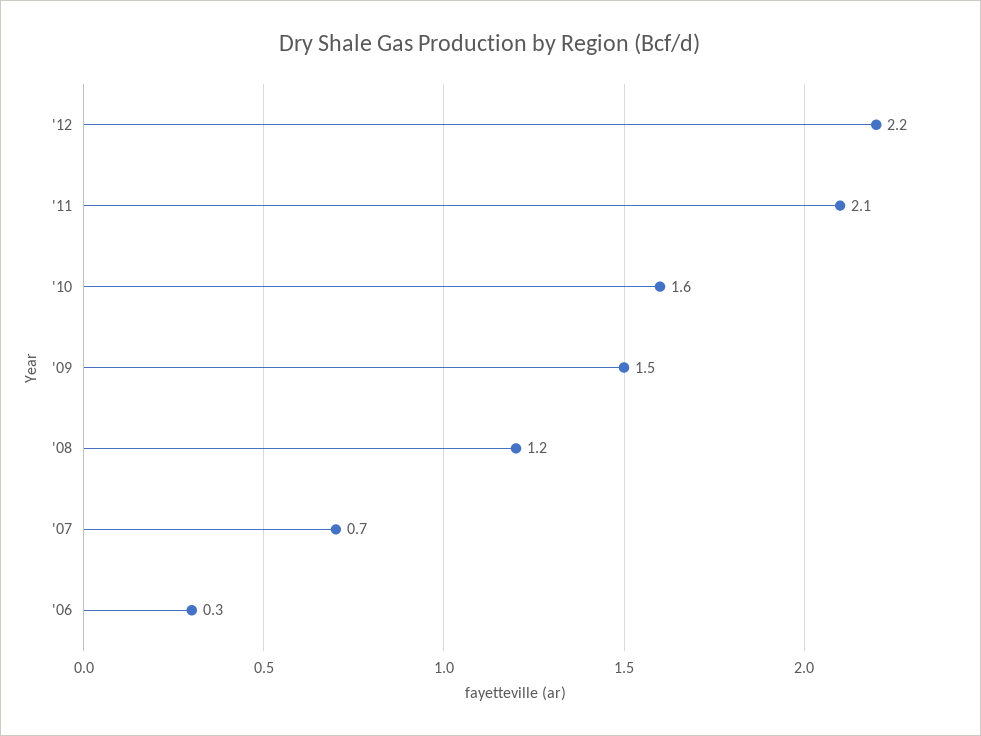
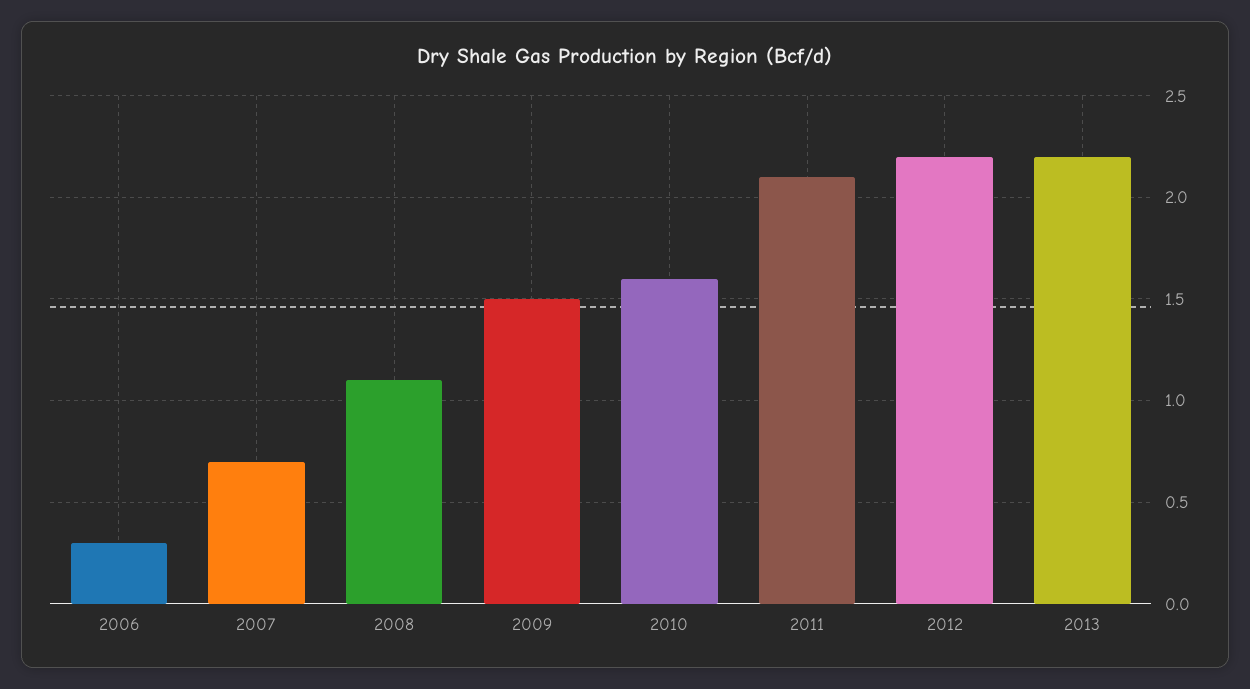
'08: 1.2 -> 1.1
2013: none -> 2.2

